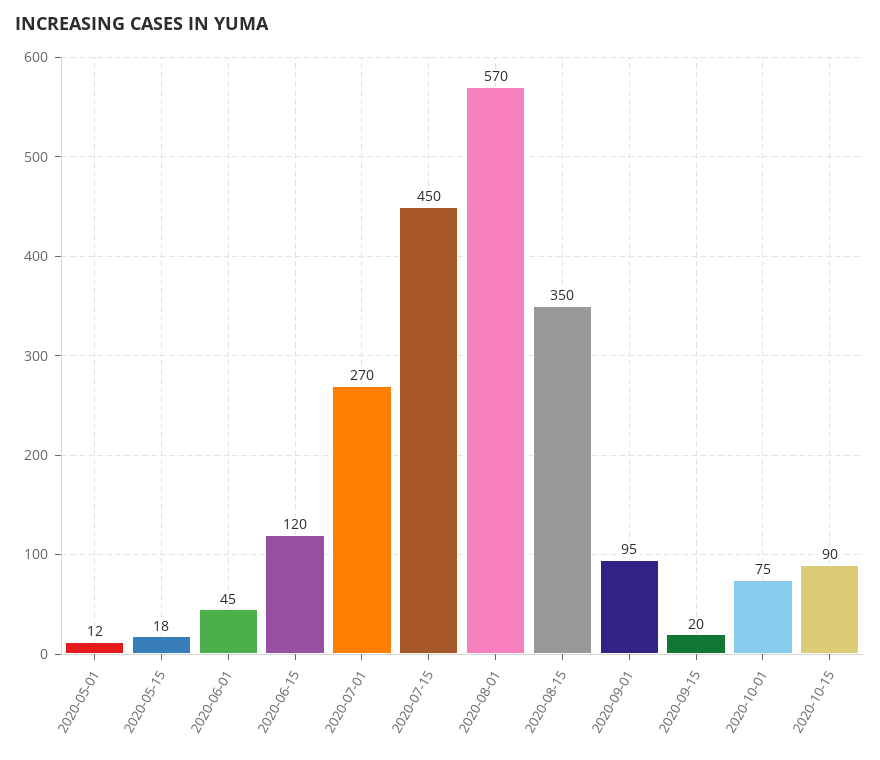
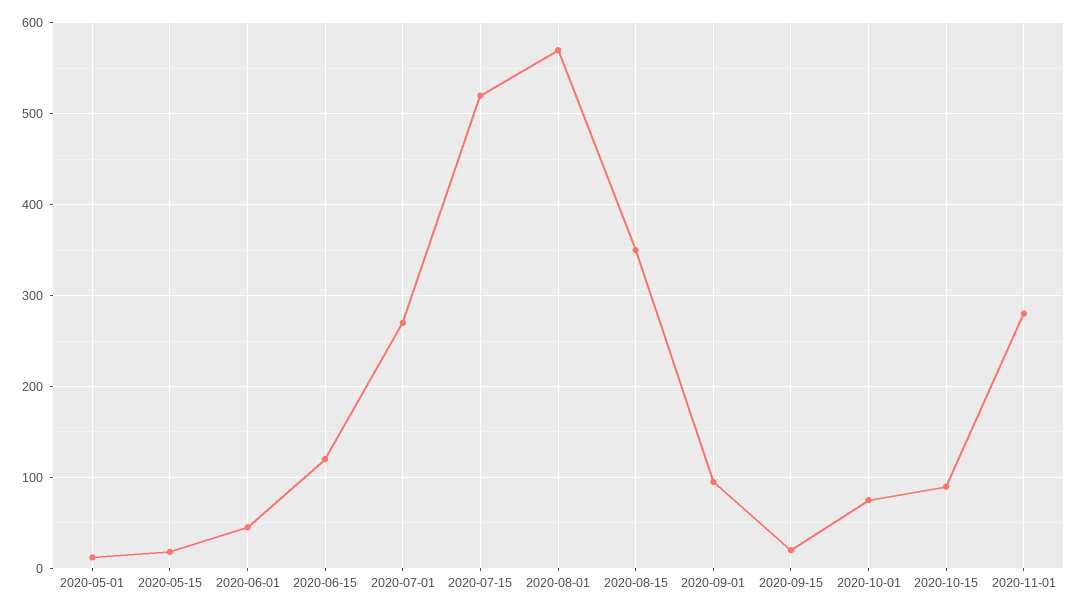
2020-07-15: 450 -> 520
2020-11-01: none -> 280

